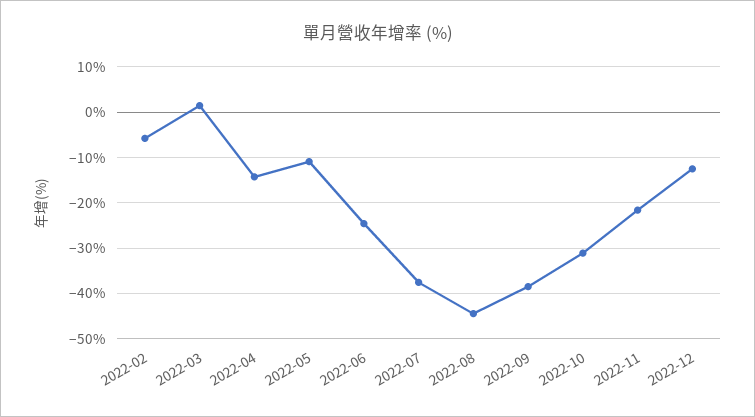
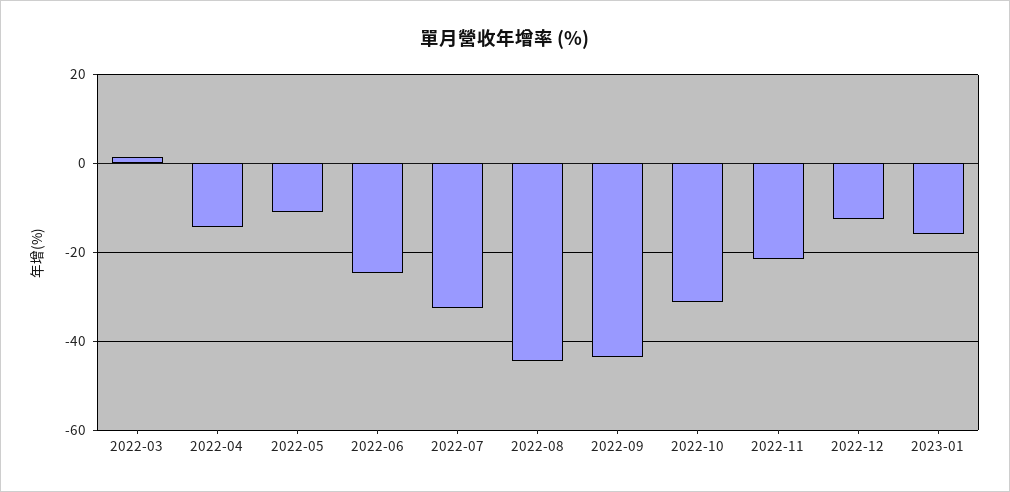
2022-02: -6 -> none
2022-07: -38 -> -32
2022-09: -38 -> -44
2023-01: none -> -16

